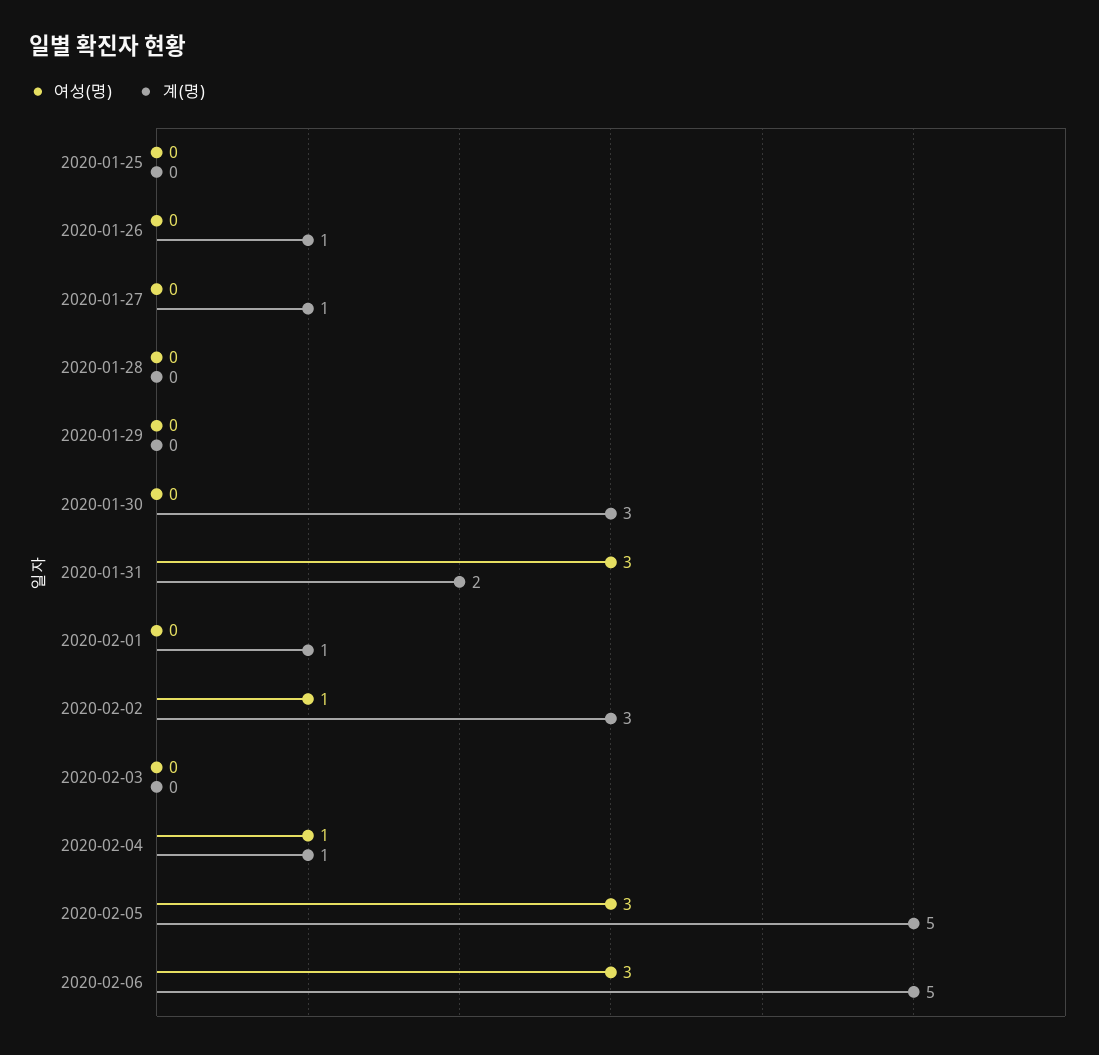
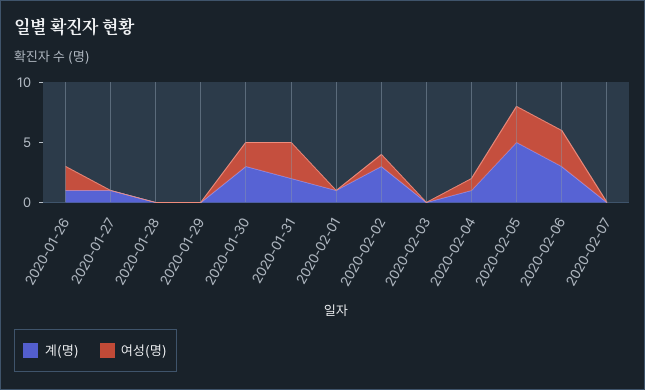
여성(명), 2020-01-25: 0 -> none
계(명), 2020-01-25: 0 -> none
여성(명), 2020-01-26: 0 -> 2
여성(명), 2020-01-30: 0 -> 2
계(명), 2020-02-06: 5 -> 3
계(명), 2020-02-07: none -> 0
여성(명), 2020-02-07: none -> 0

